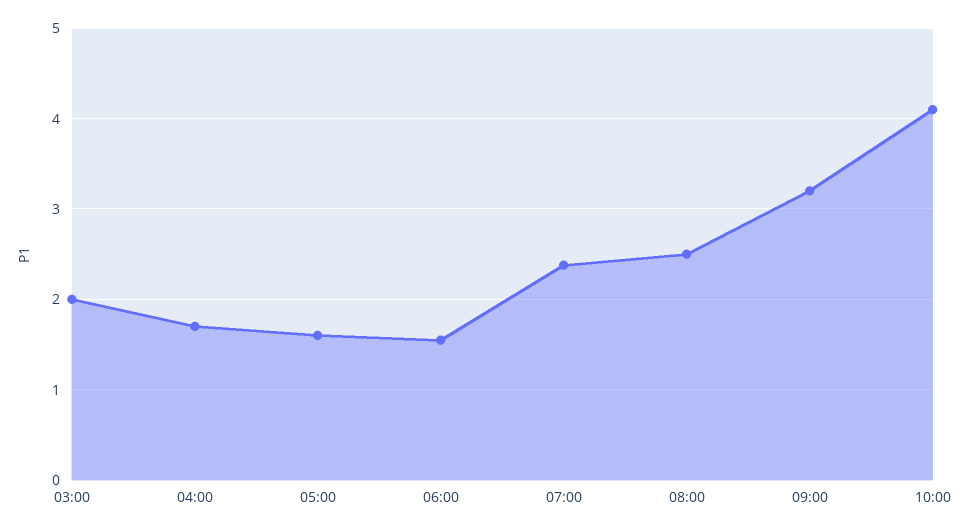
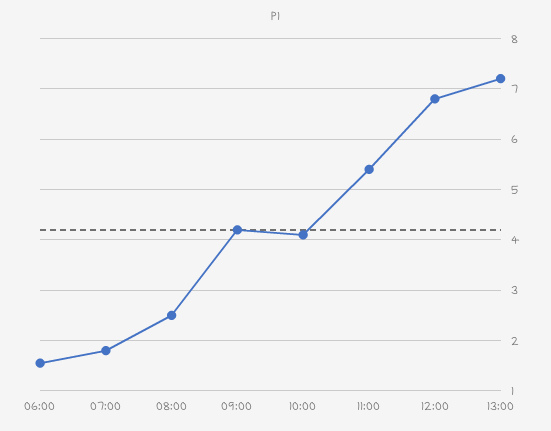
03:00: 2 -> none
04:00: 1.7 -> none
05:00: 1.6 -> none
07:00: 2.4 -> 1.8
09:00: 3.2 -> 4.2
11:00: none -> 5.4
12:00: none -> 6.8
13:00: none -> 7.2

